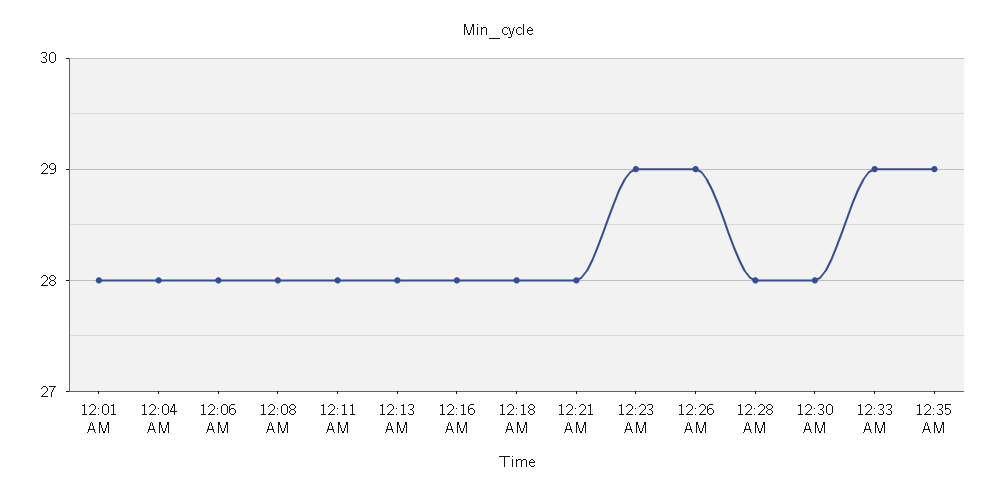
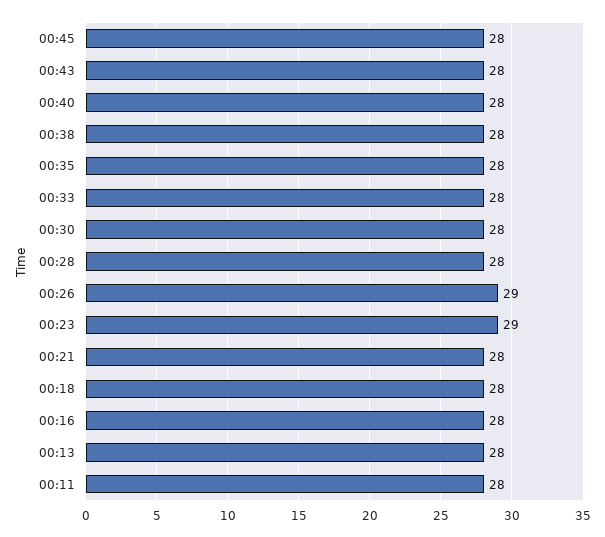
12:01 AM: 28 -> none
12:04 AM: 28 -> none
12:06 AM: 28 -> none
12:08 AM: 28 -> none
12:33 AM: 29 -> 28
12:35 AM: 29 -> 28
00:45: none -> 28
00:43: none -> 28
00:40: none -> 28
00:38: none -> 28

